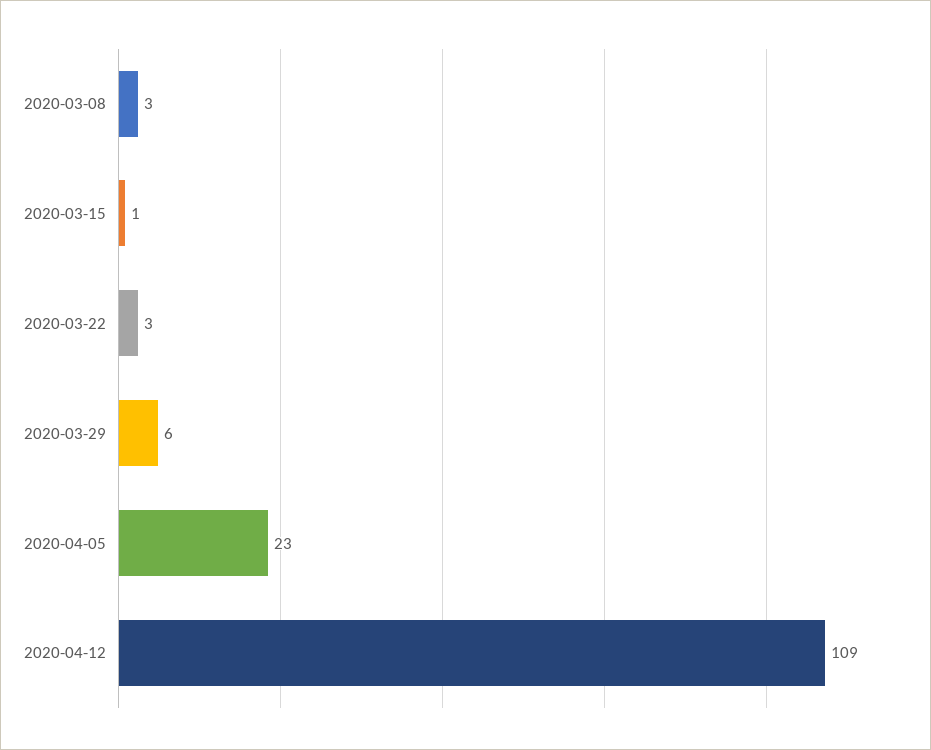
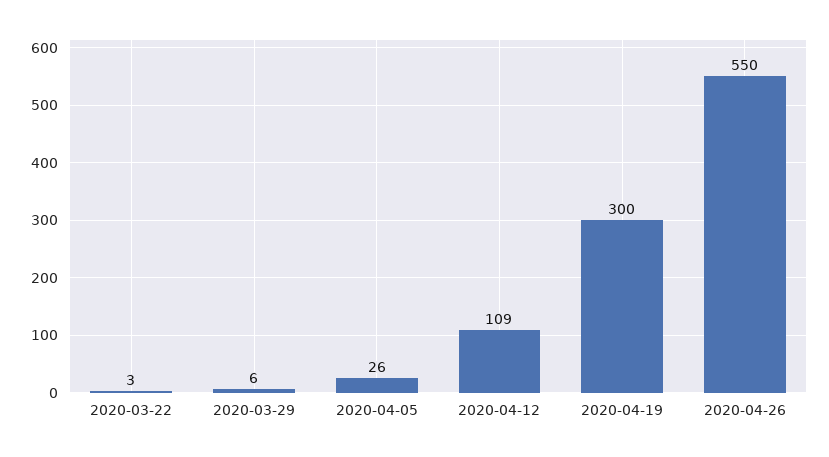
2020-03-08: 3 -> none
2020-03-15: 1 -> none
2020-04-05: 23 -> 26
2020-04-19: none -> 300
2020-04-26: none -> 550

